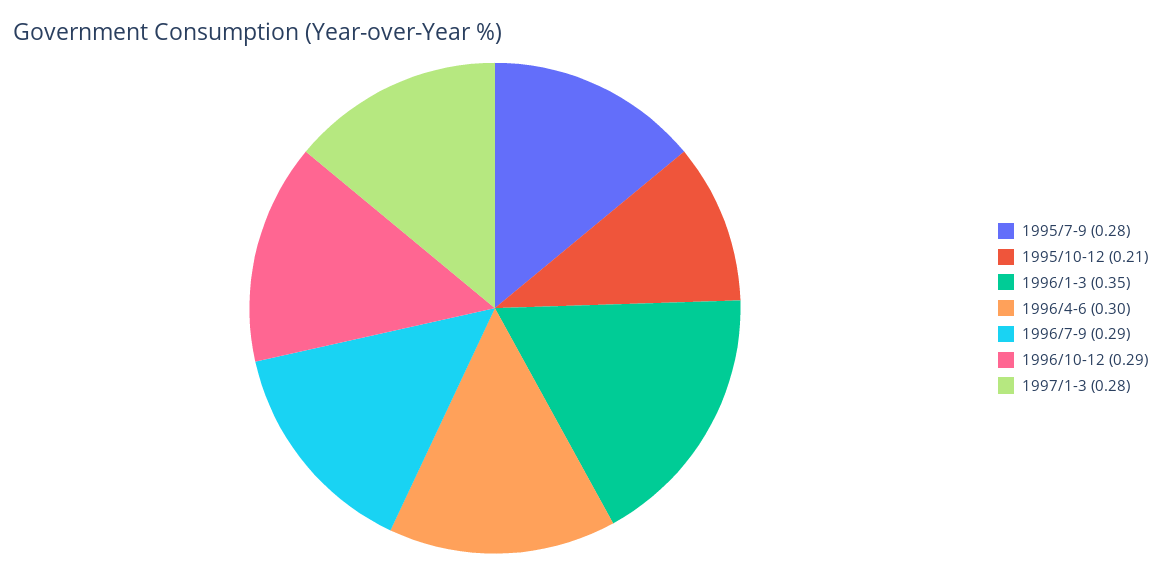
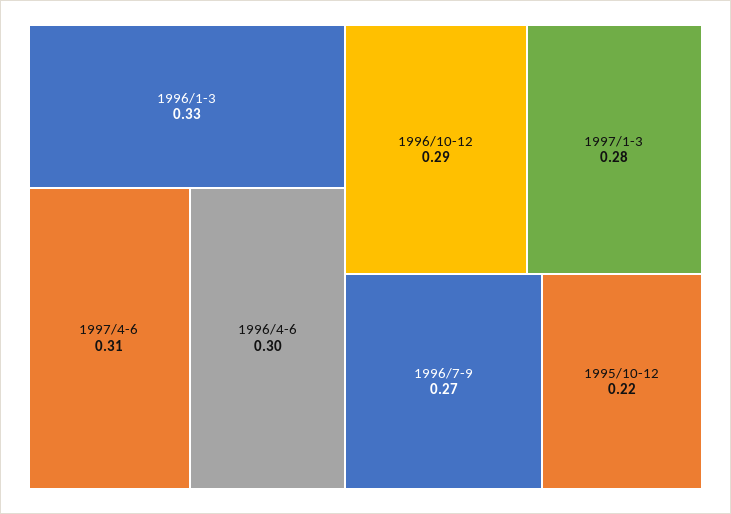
1995/7-9: 0.28 -> none
1995/10-12: 0.21 -> 0.22
1996/1-3: 0.35 -> 0.33
1996/7-9: 0.29 -> 0.27
1997/4-6: none -> 0.31

